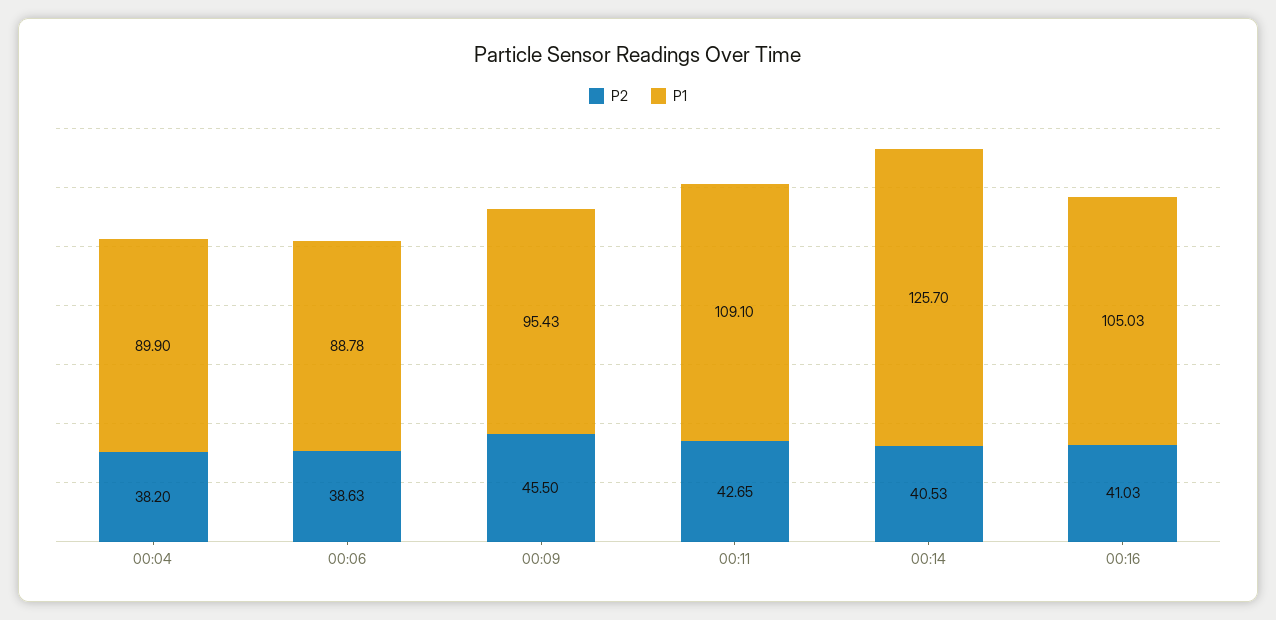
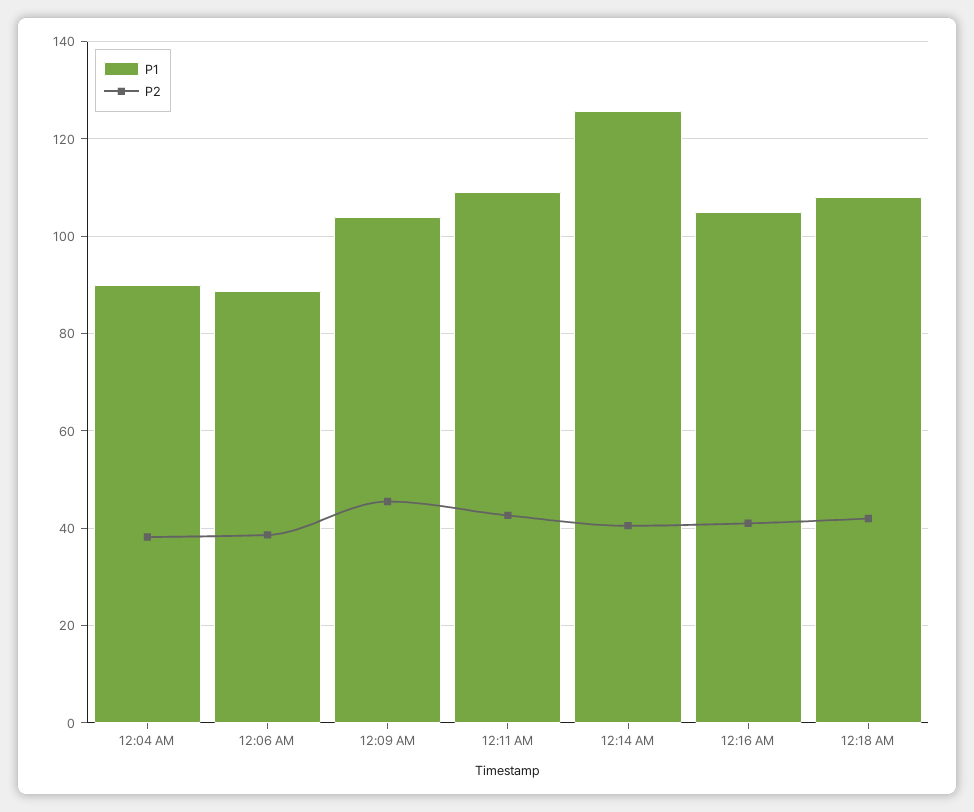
P1, 00:09: 95.43 -> 104
P1, 12:18 AM: none -> 108
P2, 12:18 AM: none -> 42

